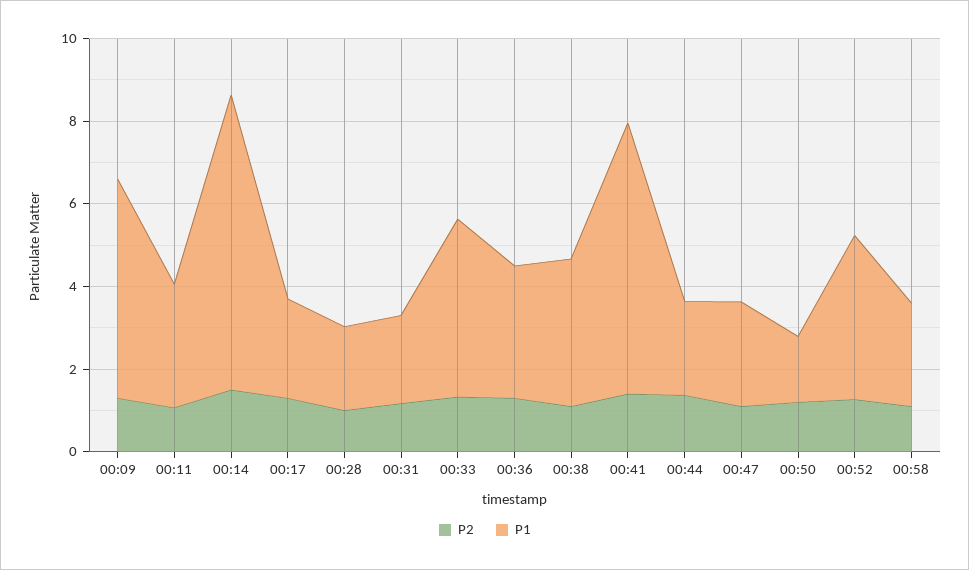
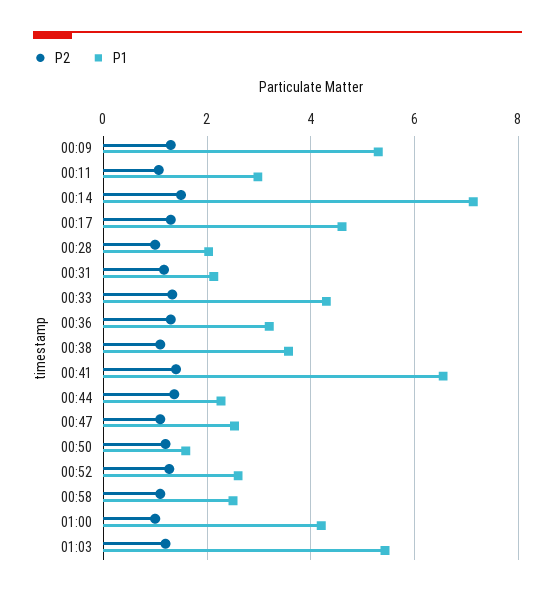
P1, 00:17: 2.5 -> 4.6
P1, 00:52: 4 -> 2.6
P2, 01:00: none -> 1
P1, 01:00: none -> 4.2
P2, 01:03: none -> 1.2
P1, 01:03: none -> 5.4

